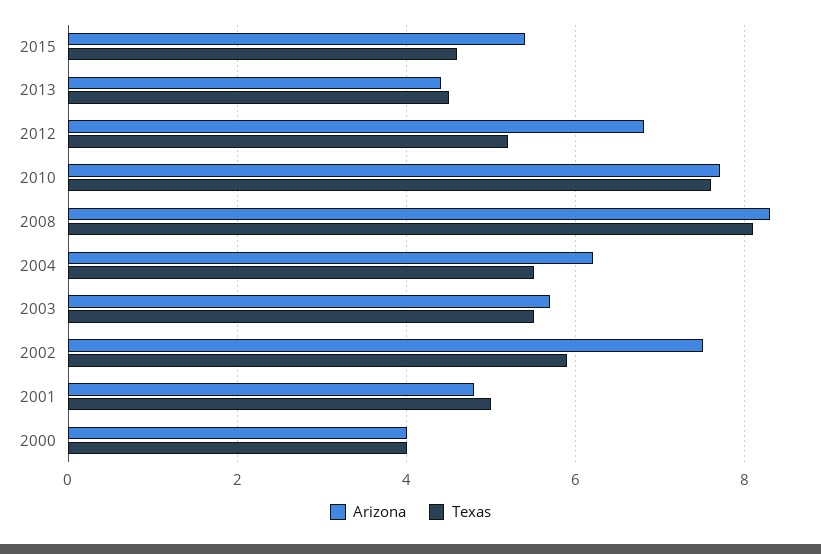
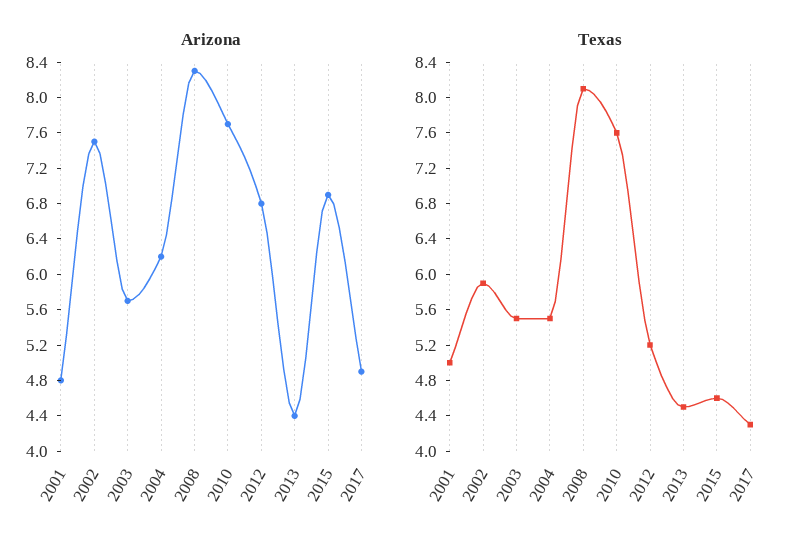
Arizona, 2015: 5.5 -> 6.9
Arizona, 2000: 4 -> none
Texas, 2000: 4 -> none
Arizona, 2017: none -> 4.9
Texas, 2017: none -> 4.3

